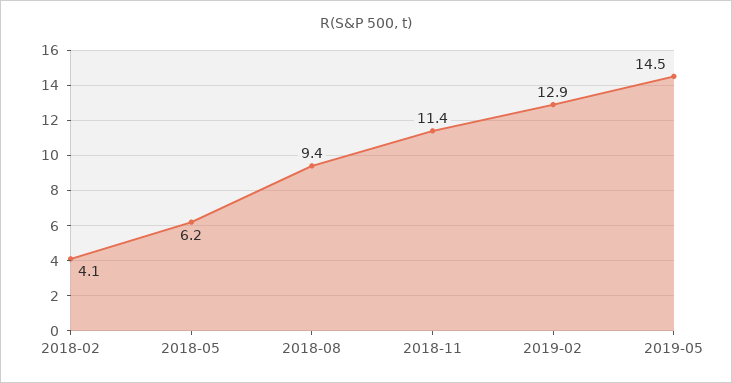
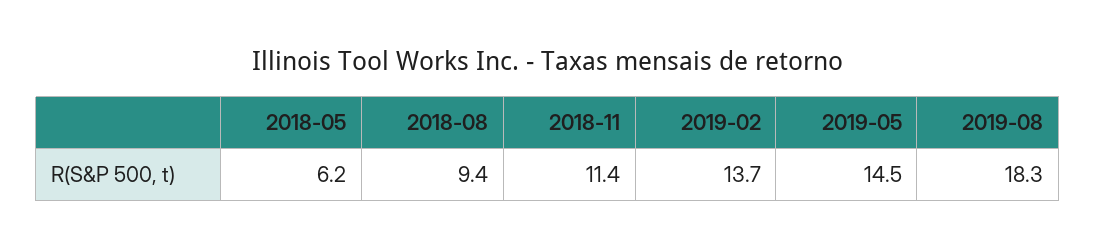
2018-02: 4.1 -> none
2019-02: 12.9 -> 13.7
2019-08: none -> 18.3

